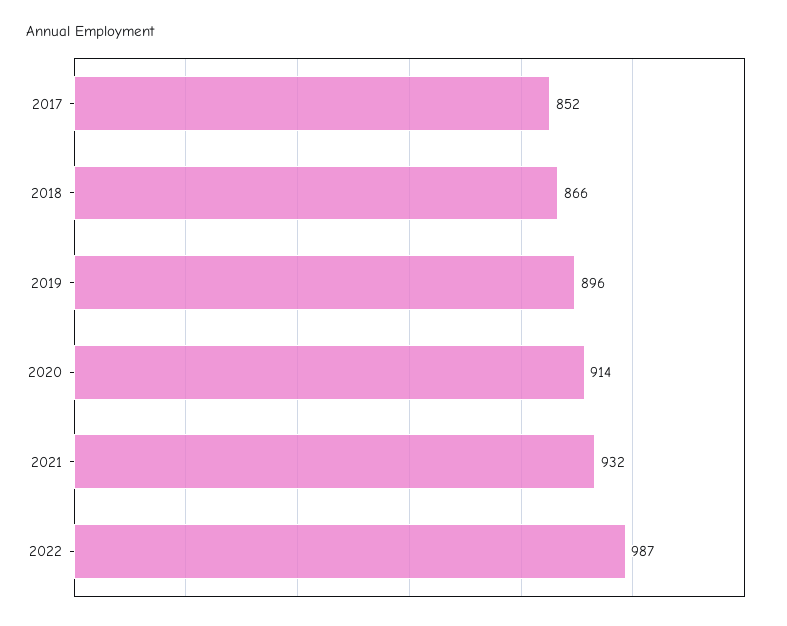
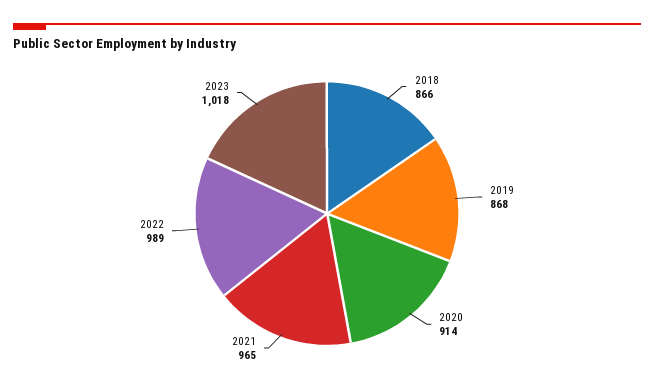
2017: 852 -> none
2019: 896 -> 868
2021: 932 -> 965
2022: 987 -> 989
2023: none -> 1018

